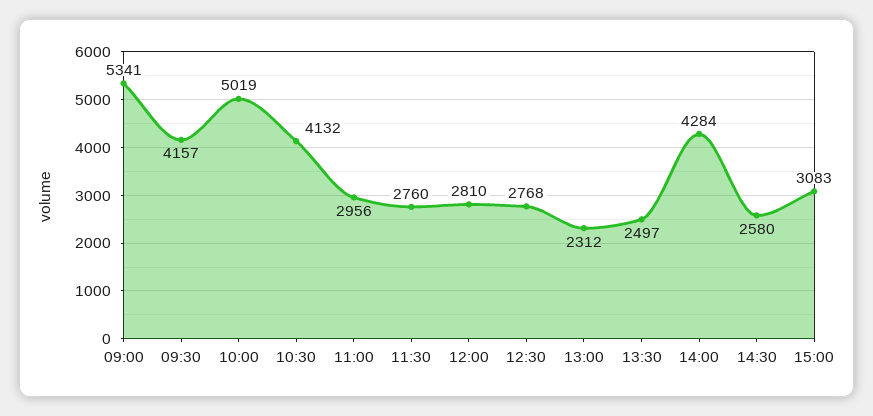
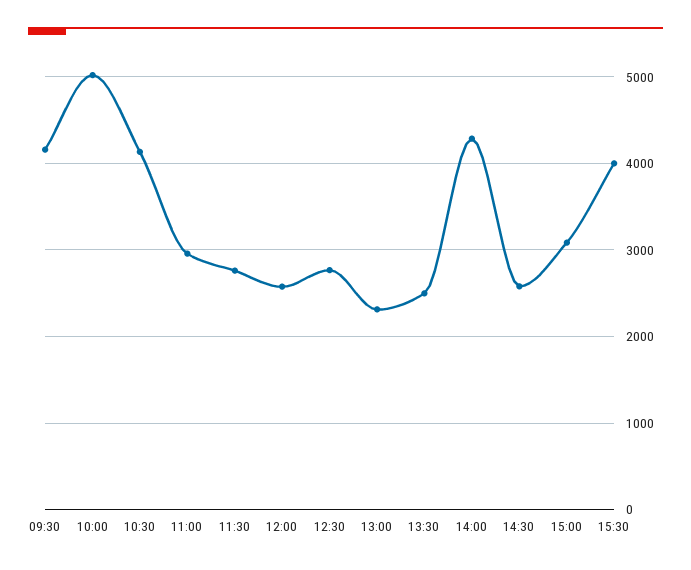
09:00: 5341 -> none
12:00: 2810 -> 2600
15:30: none -> 4000

